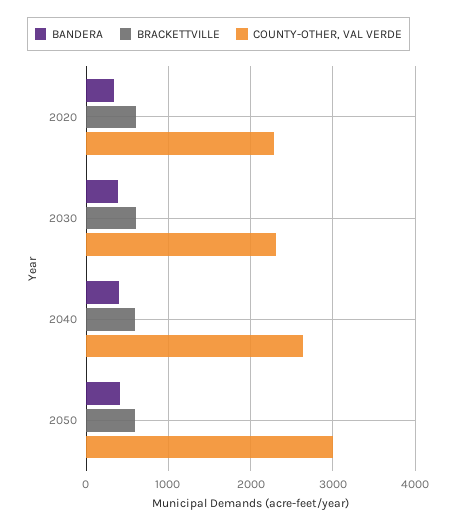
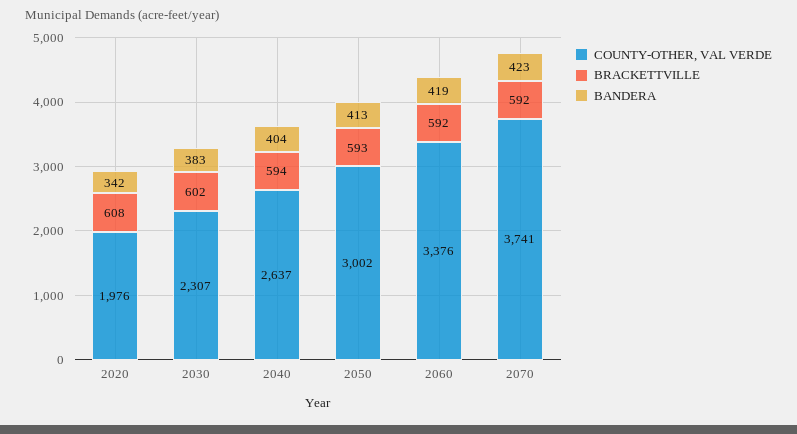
COUNTY-OTHER, VAL VERDE, 2020: 2300 -> 1976
COUNTY-OTHER, VAL VERDE, 2060: none -> 3376
BRACKETTVILLE, 2060: none -> 592
BANDERA, 2060: none -> 419
COUNTY-OTHER, VAL VERDE, 2070: none -> 3741
BRACKETTVILLE, 2070: none -> 592
BANDERA, 2070: none -> 423

